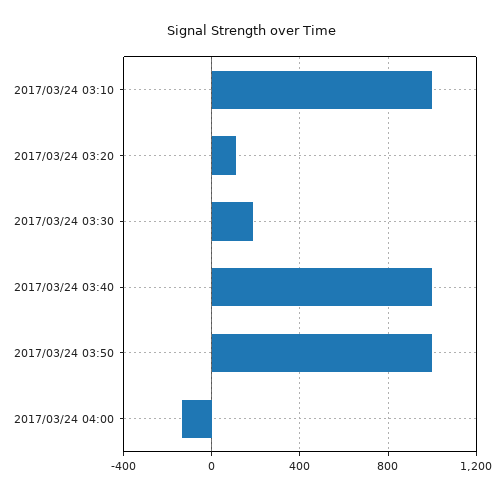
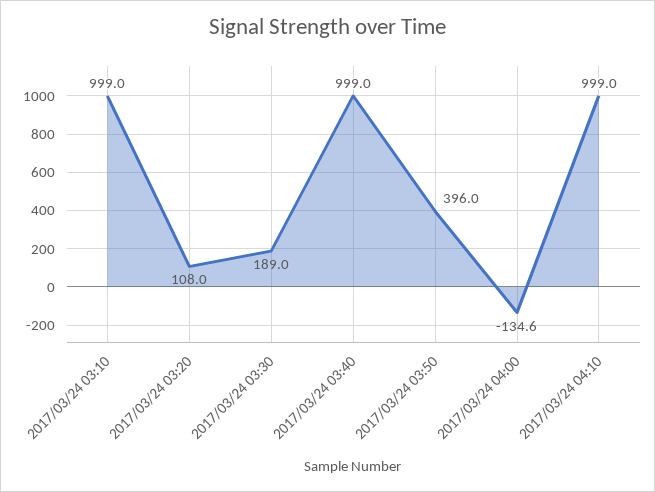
2017/03/24 03:50: 1000 -> 396
2017/03/24 04:10: none -> 999

